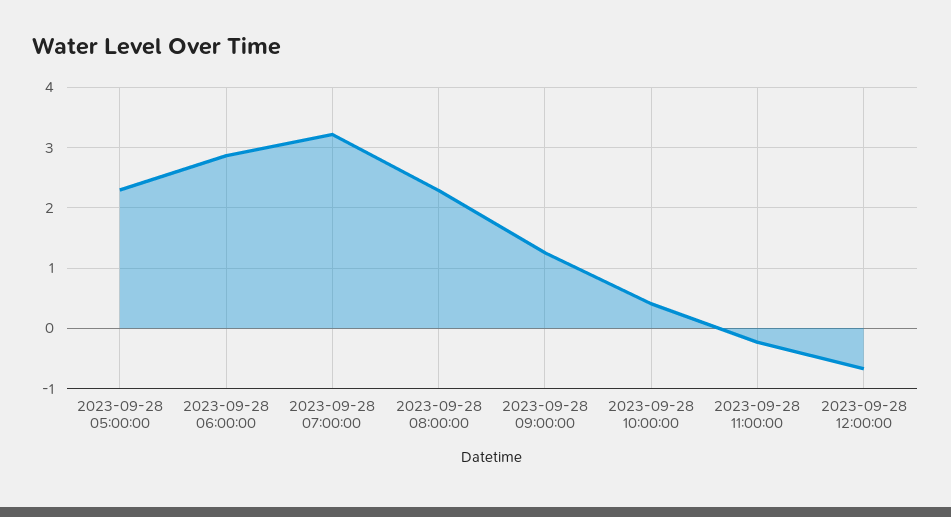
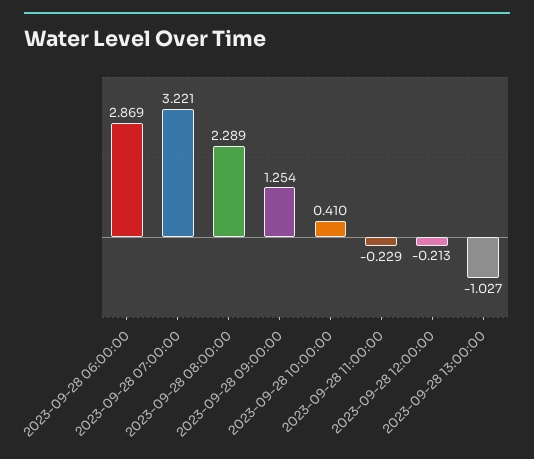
2023-09-28 05:00:00: 2.3 -> none
2023-09-28 12:00:00: -0.7 -> -0.213
2023-09-28 13:00:00: none -> -1.027

